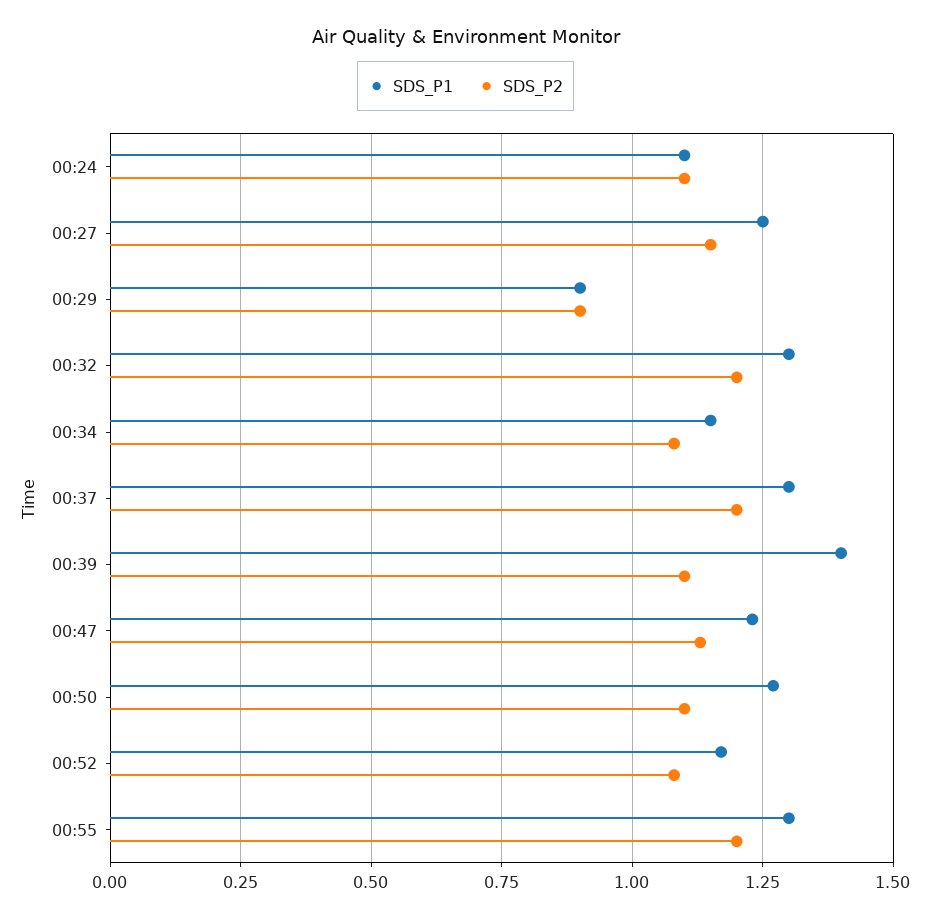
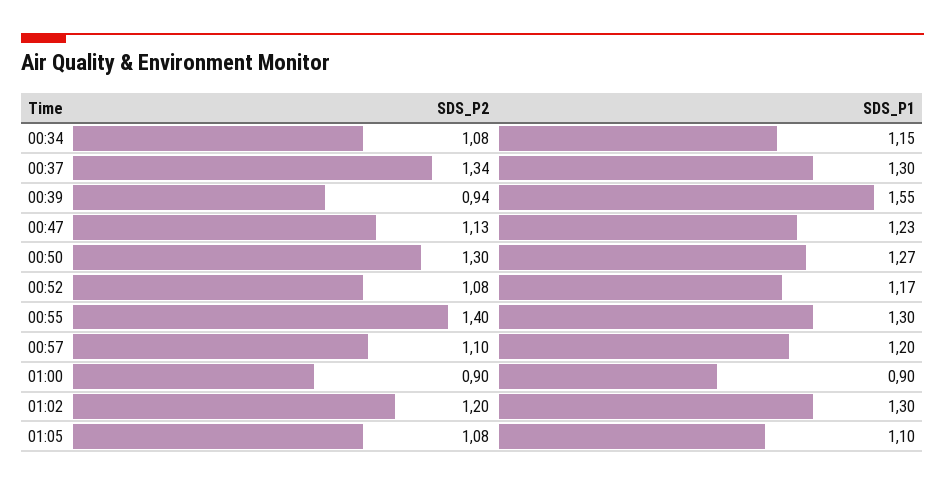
SDS_P1, 00:24: 1.1 -> none
SDS_P2, 00:24: 1.1 -> none
SDS_P1, 00:27: 1.25 -> none
SDS_P2, 00:27: 1.15 -> none
SDS_P1, 00:29: 0.9 -> none
SDS_P2, 00:29: 0.9 -> none
SDS_P1, 00:32: 1.3 -> none
SDS_P2, 00:32: 1.2 -> none
SDS_P2, 00:37: 1.2 -> 1.34
SDS_P1, 00:39: 1.4 -> 1.55
SDS_P2, 00:39: 1.1 -> 0.94
SDS_P2, 00:50: 1.1 -> 1.3
SDS_P2, 00:55: 1.2 -> 1.4
SDS_P2, 00:57: none -> 1.1
SDS_P1, 00:57: none -> 1.2
SDS_P2, 01:00: none -> 0.9
SDS_P1, 01:00: none -> 0.9
SDS_P2, 01:02: none -> 1.2
SDS_P1, 01:02: none -> 1.3
SDS_P2, 01:05: none -> 1.08
SDS_P1, 01:05: none -> 1.1

